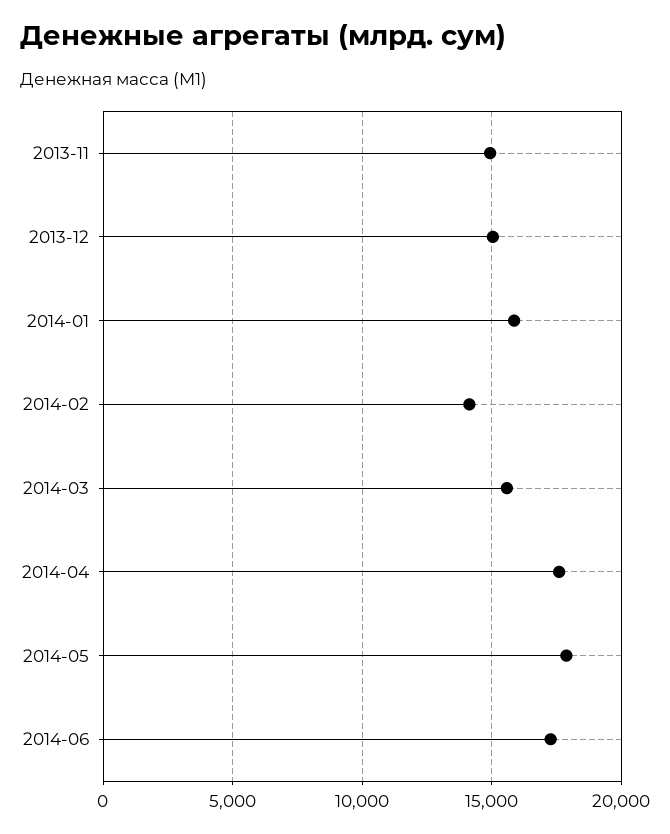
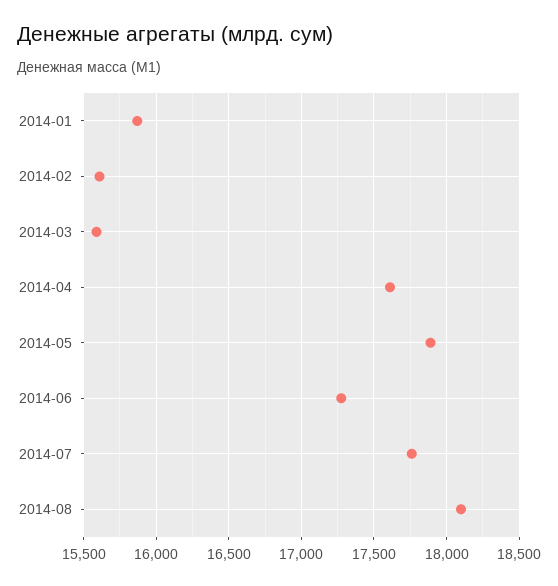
2013-11: 15000 -> none
2013-12: 15000 -> none
2014-02: 14000 -> 15600
2014-07: none -> 17750
2014-08: none -> 18100

